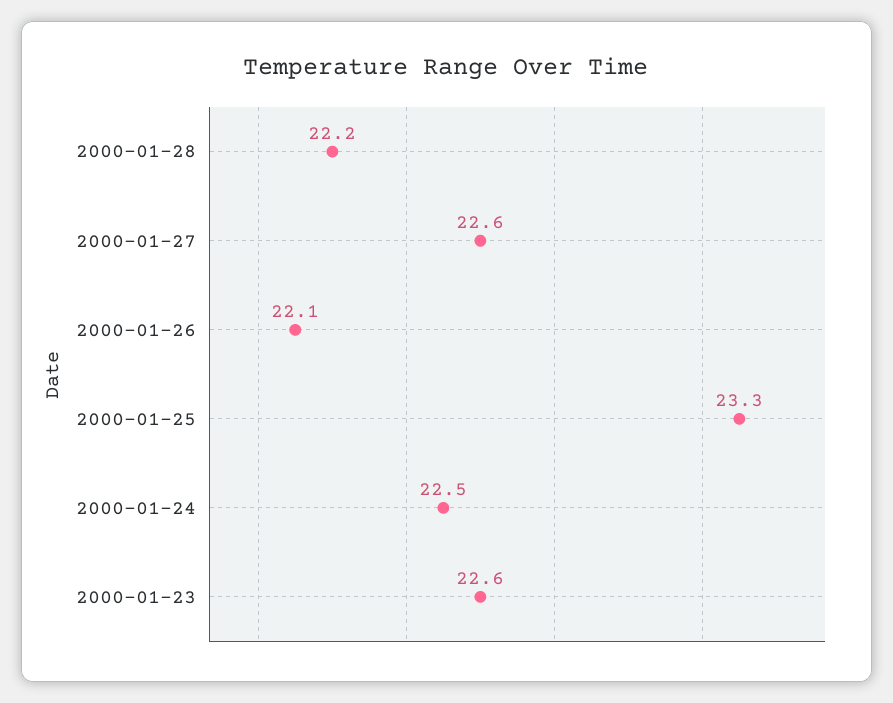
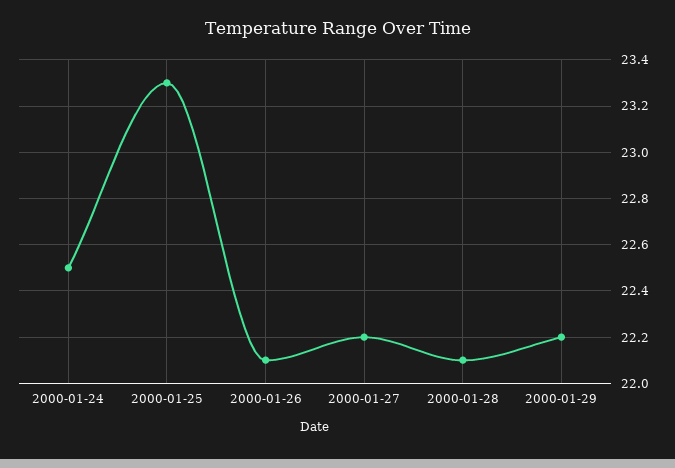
2000-01-28: 22.2 -> 22.1
2000-01-27: 22.6 -> 22.2
2000-01-23: 22.6 -> none
2000-01-29: none -> 22.2

